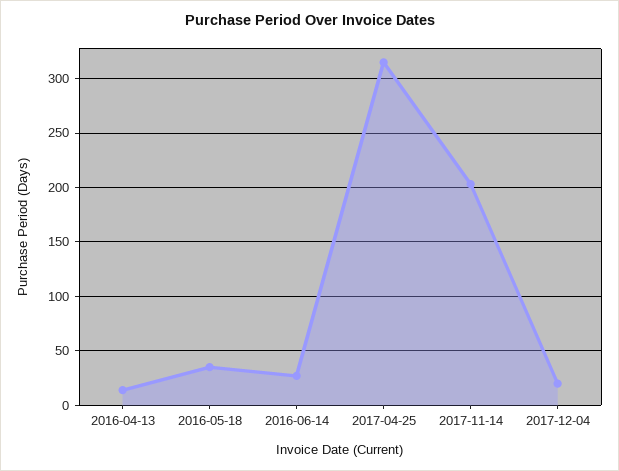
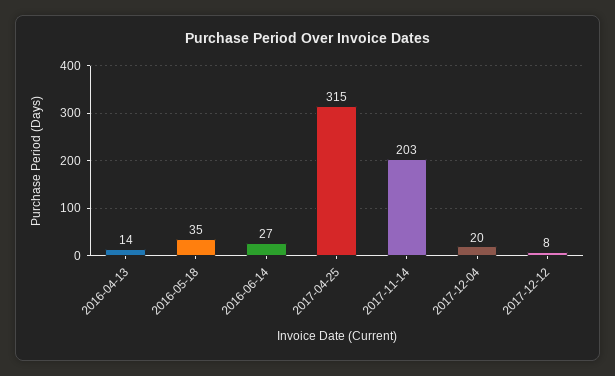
2017-12-12: none -> 8

